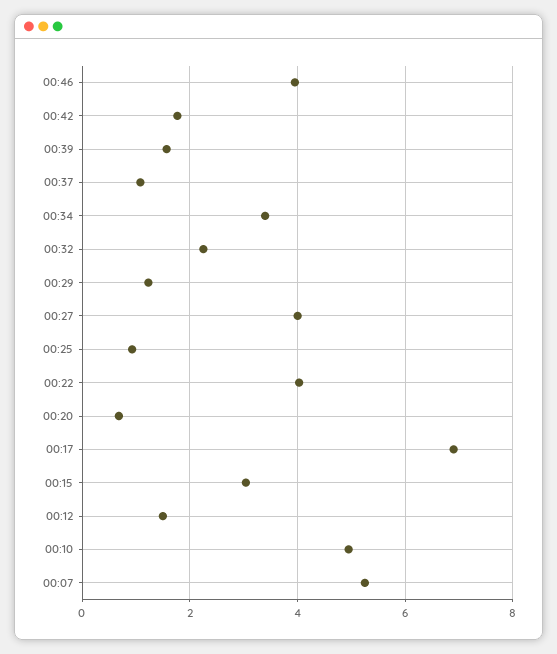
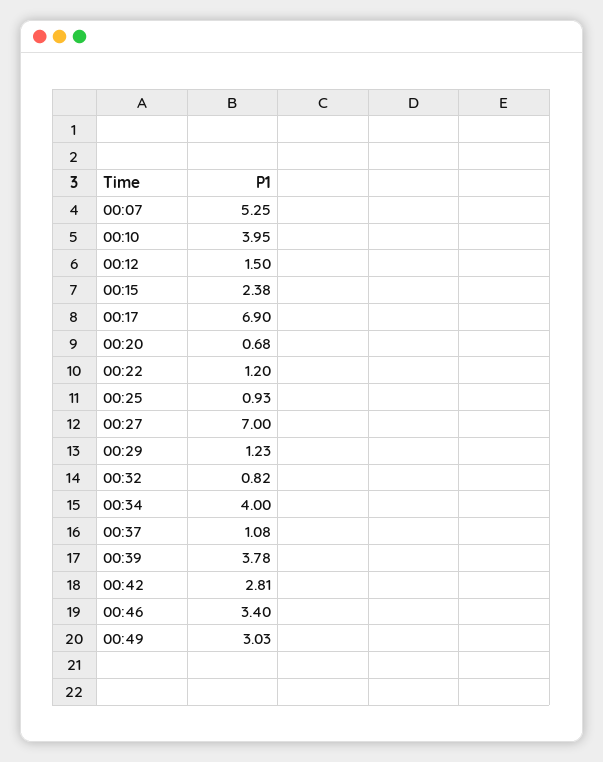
00:46: 4 -> 3.4
00:42: 1.8 -> 2.81
00:39: 1.6 -> 3.78
00:34: 3.4 -> 4
00:32: 2.2 -> 0.82
00:27: 4 -> 7
00:22: 4 -> 1.2
00:15: 3 -> 2.38
00:10: 5 -> 3.95
00:49: none -> 3.03

